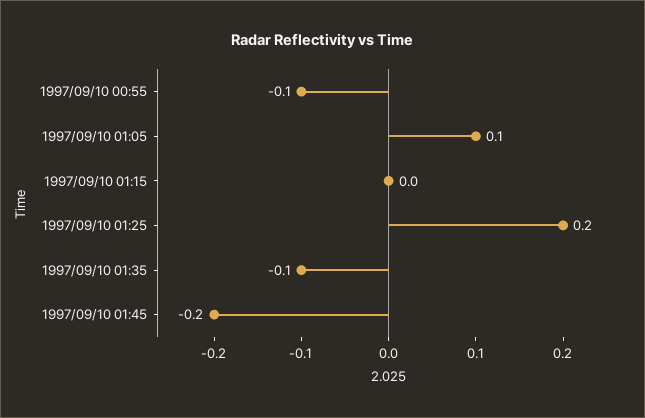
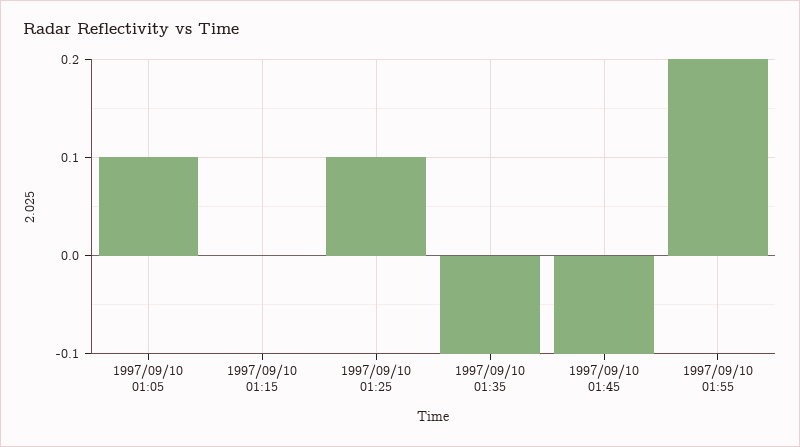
1997/09/10 00:55: -0.1 -> none
1997/09/10 01:25: 0.2 -> 0.1
1997/09/10 01:45: -0.2 -> -0.1
1997/09/10 01:55: none -> 0.2

